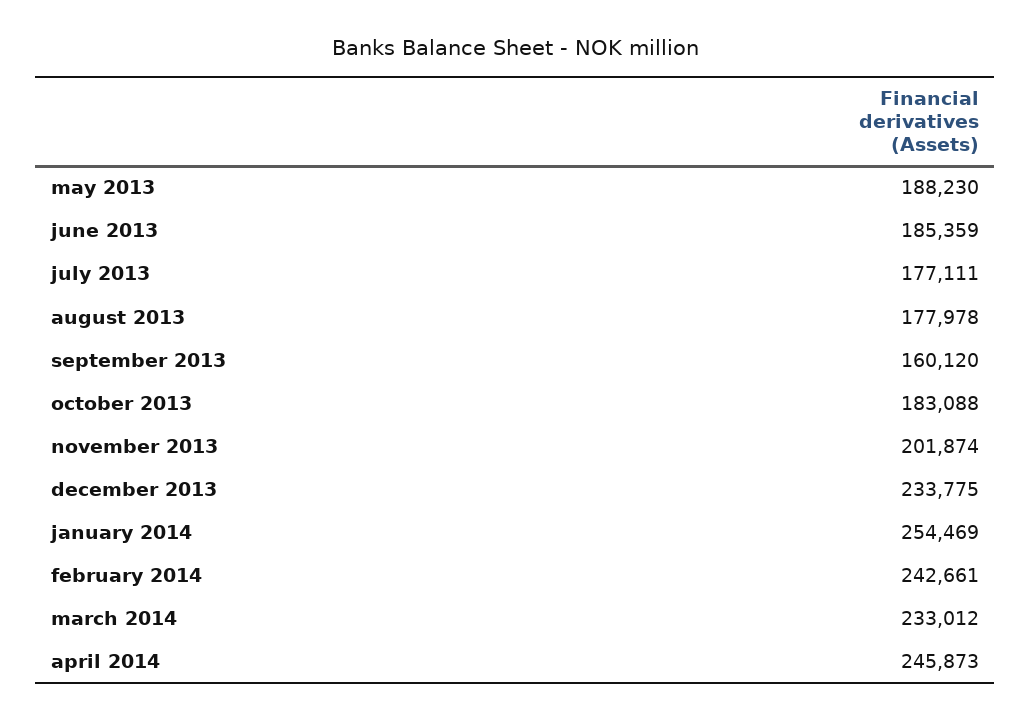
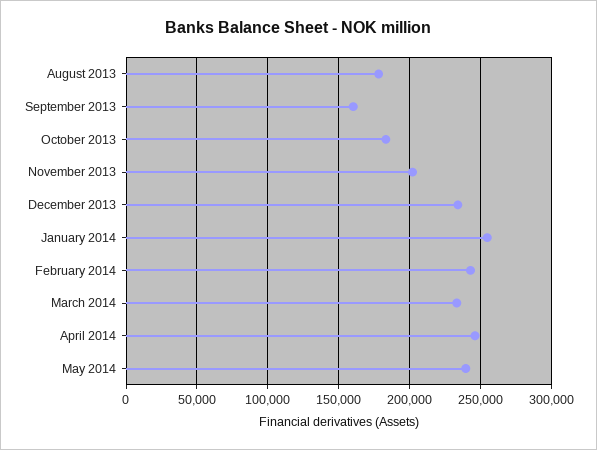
may 2013: 188230 -> none
june 2013: 185359 -> none
july 2013: 177111 -> none
May 2014: none -> 240000

